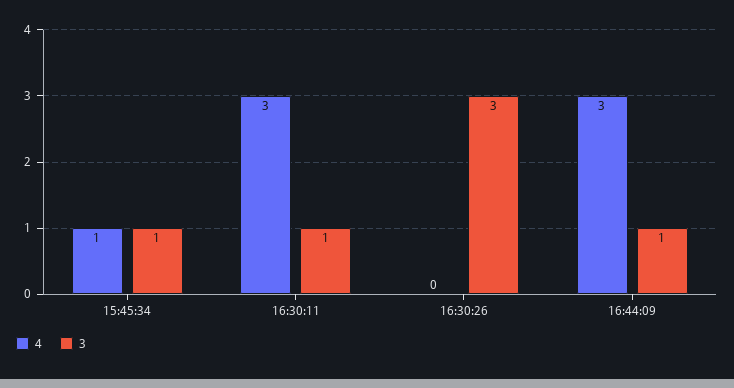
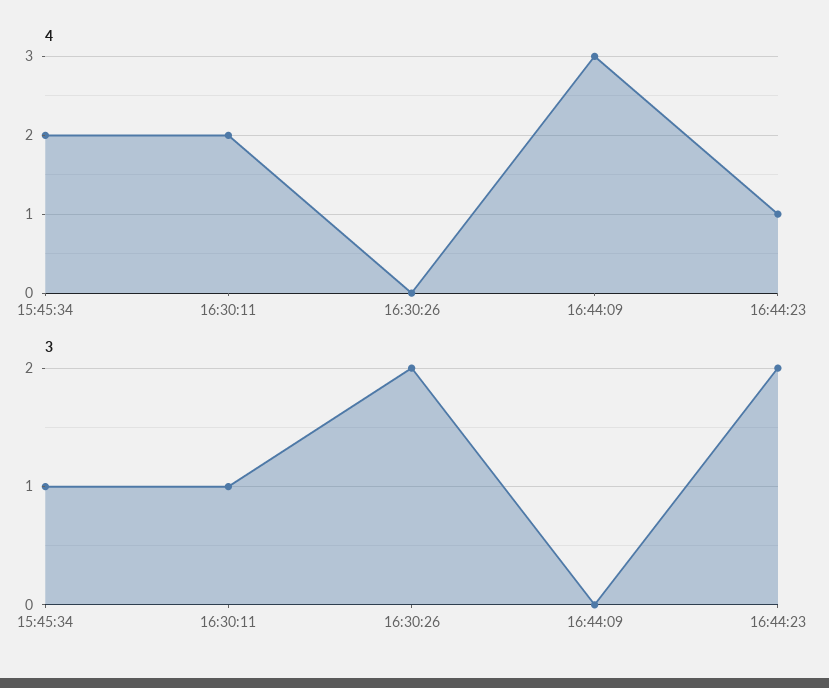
4, 15:45:34: 1 -> 2
4, 16:30:11: 3 -> 2
3, 16:30:26: 3 -> 2
3, 16:44:09: 1 -> 0
4, 16:44:23: none -> 1
3, 16:44:23: none -> 2

